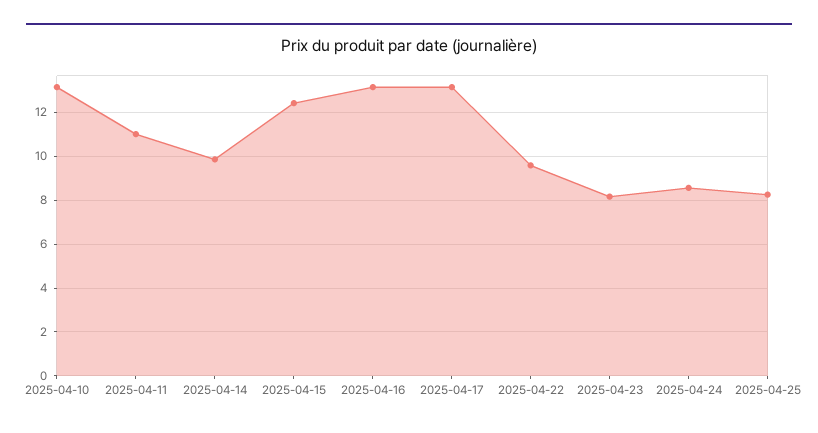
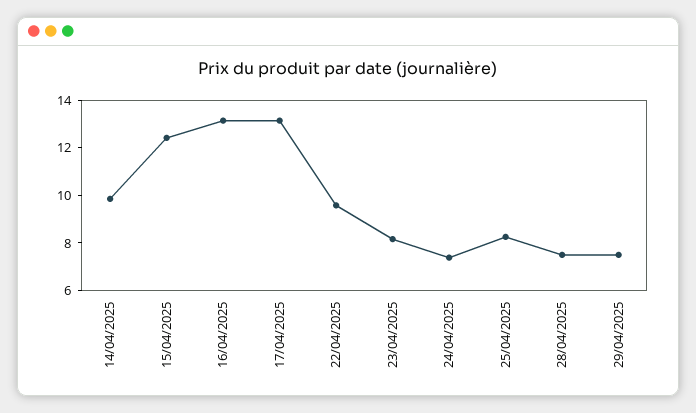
2025-04-10: 13 -> none
2025-04-11: 11 -> none
2025-04-24: 8.5 -> 7.5
28/04/2025: none -> 7.5
29/04/2025: none -> 7.5

